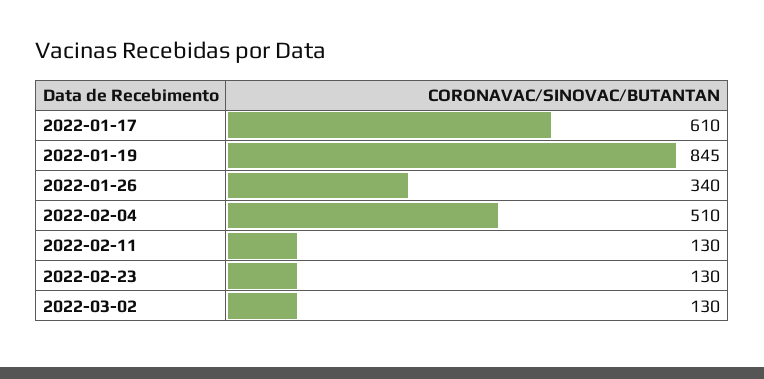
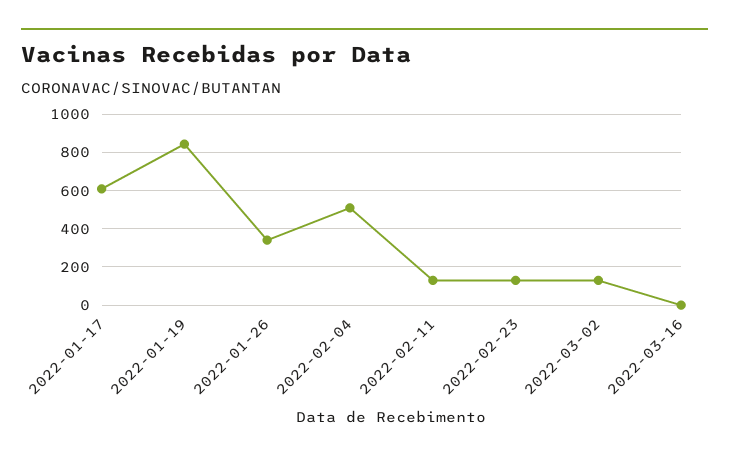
2022-03-16: none -> 0

